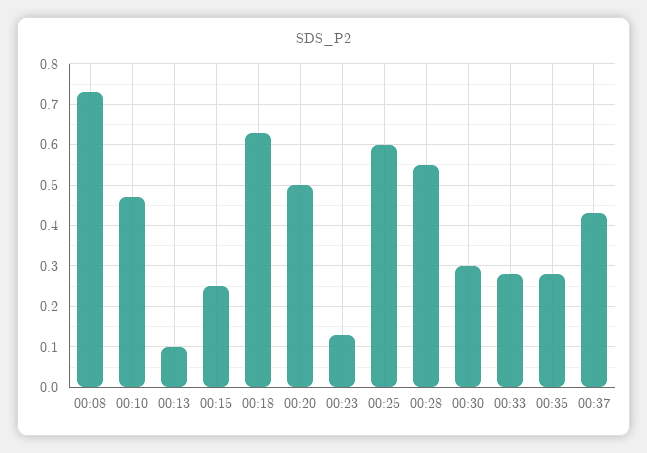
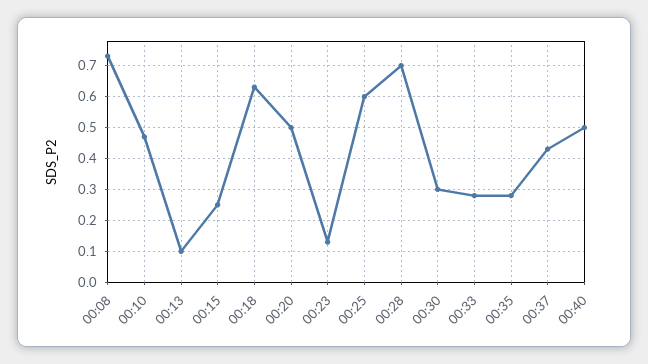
00:28: 0.55 -> 0.7
00:40: none -> 0.5

